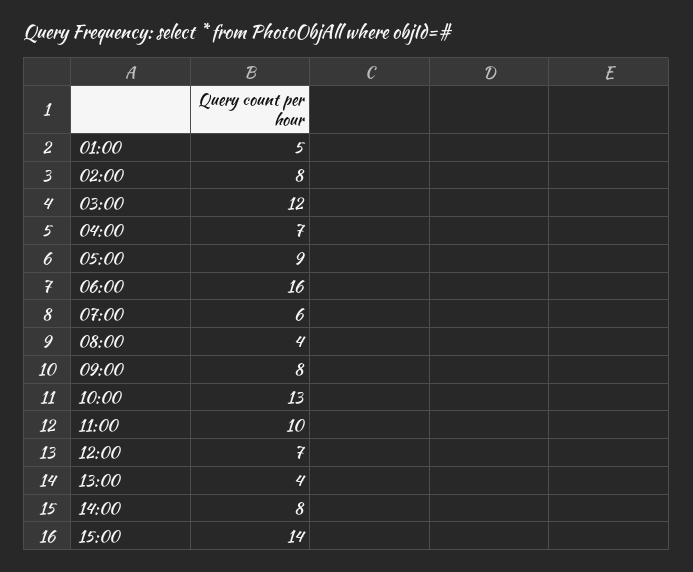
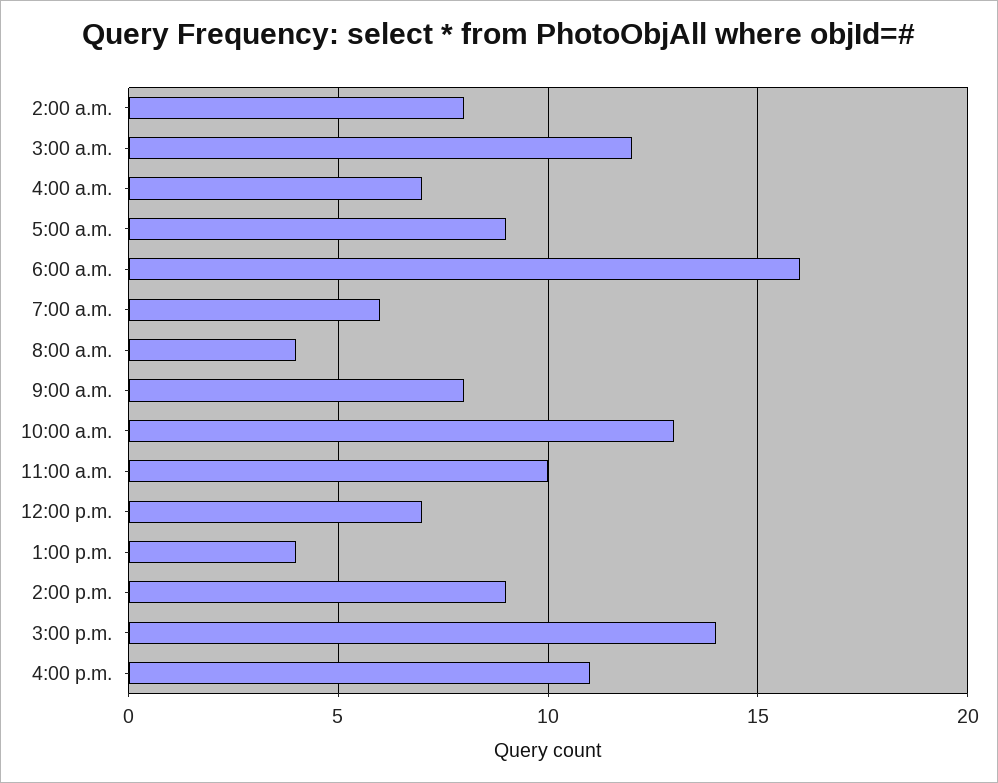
01:00: 5 -> none
14:00: 8 -> 9
4:00 p.m.: none -> 11

